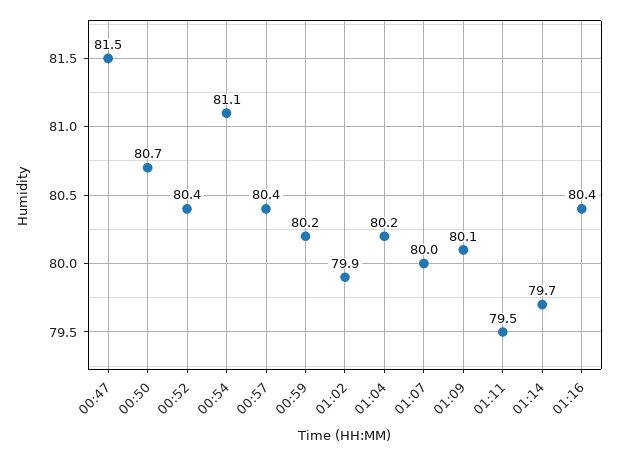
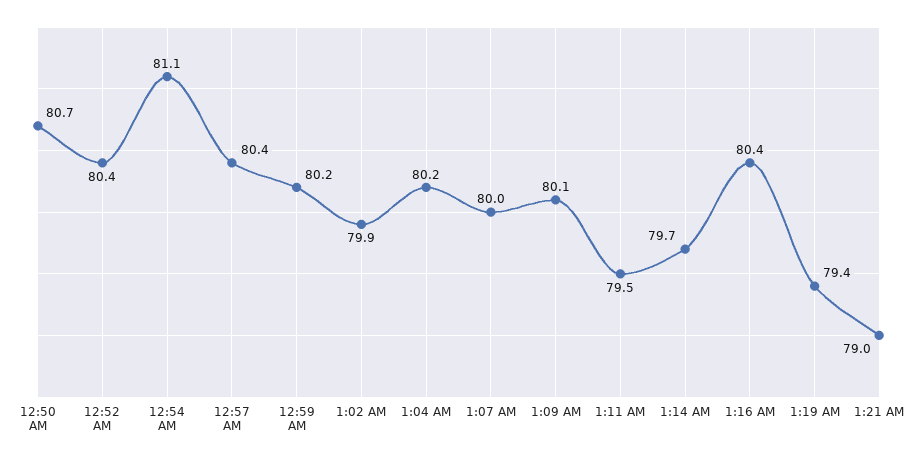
00:47: 81.5 -> none
1:19 AM: none -> 79.4
1:21 AM: none -> 79

